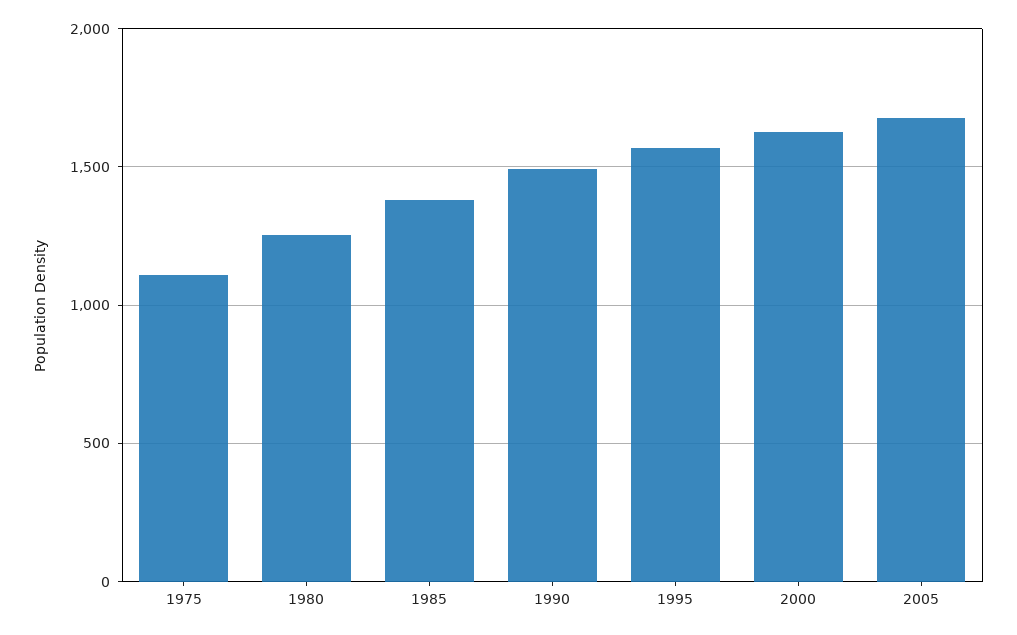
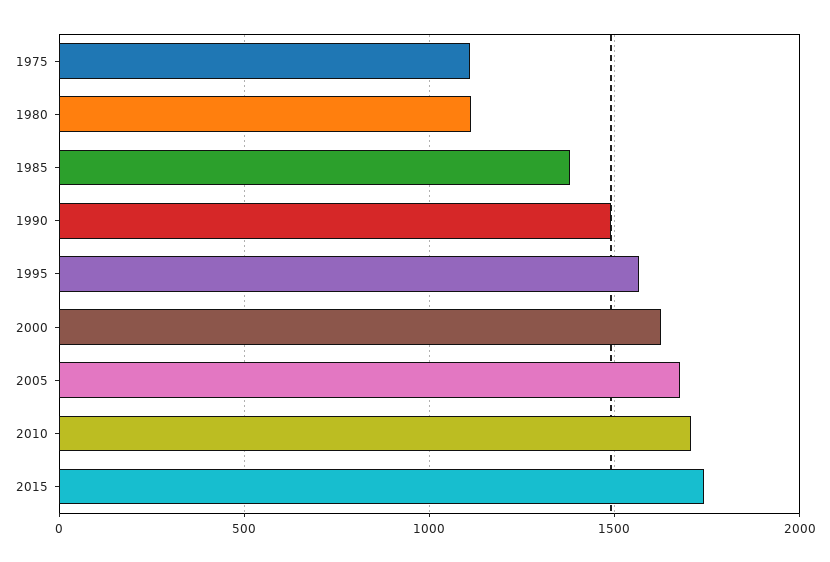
1980: 1250 -> 1100
2010: none -> 1700
2015: none -> 1750

